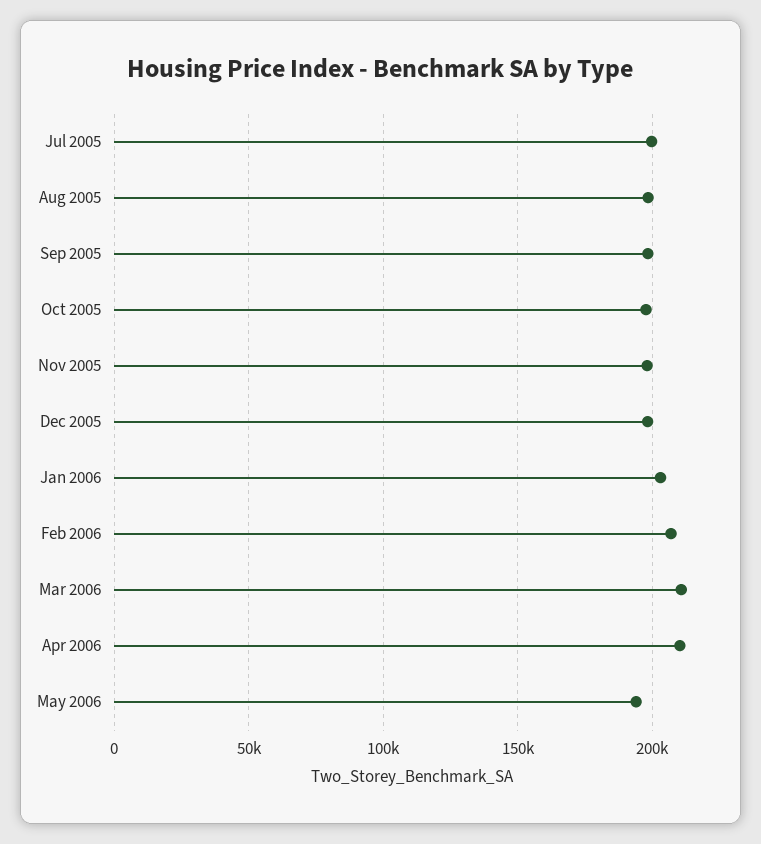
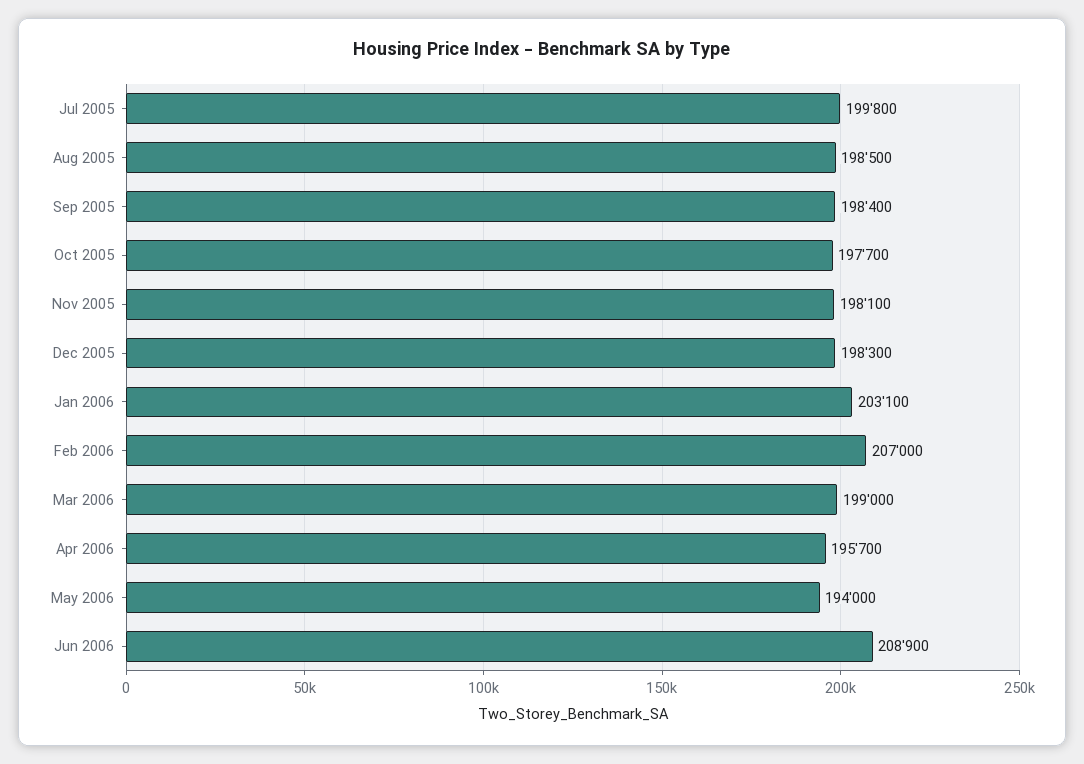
Mar 2006: 210000 -> 199000
Apr 2006: 210000 -> 195700
Jun 2006: none -> 208900

